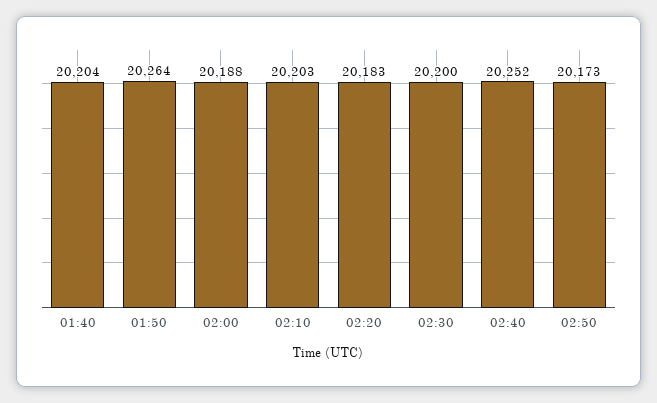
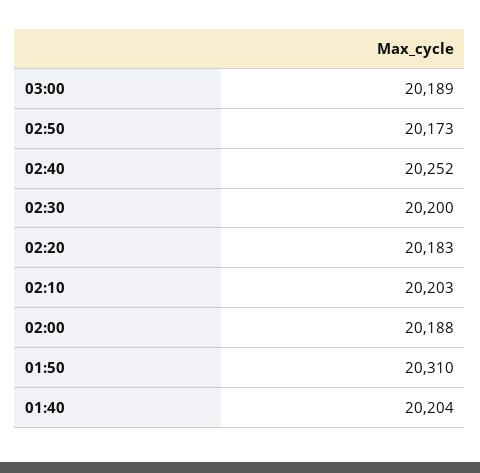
01:50: 20264 -> 20310
03:00: none -> 20189

